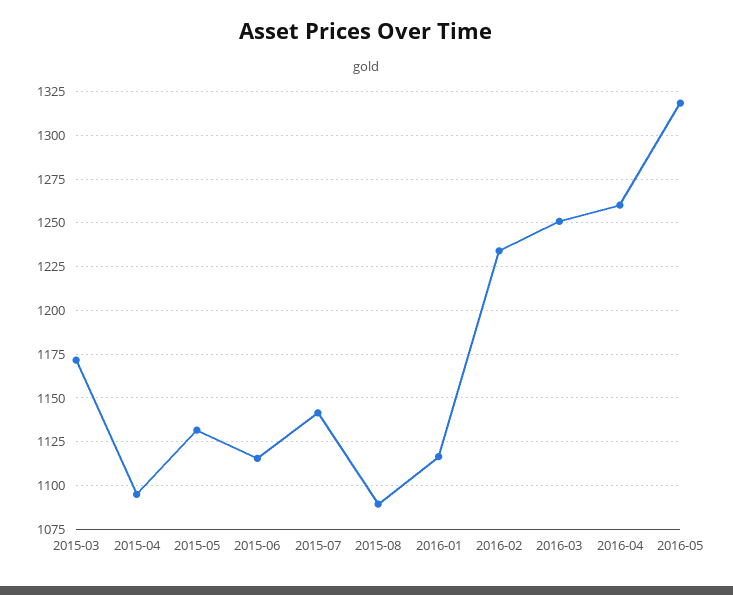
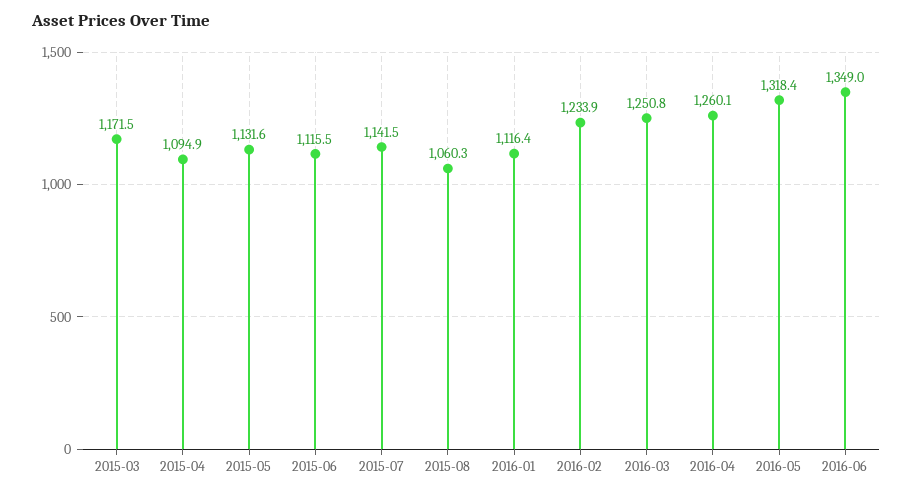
2015-08: 1090 -> 1060.3
2016-06: none -> 1349

